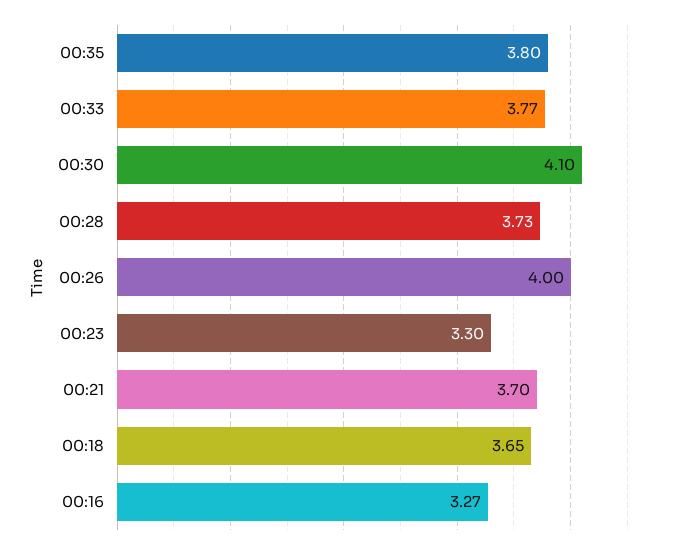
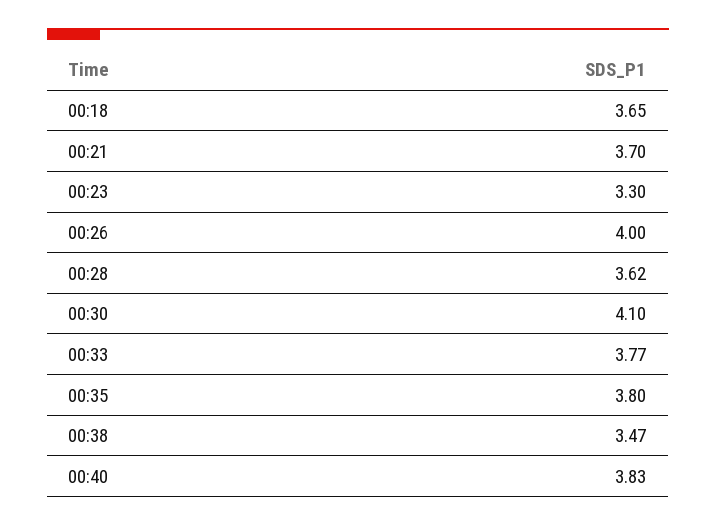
00:28: 3.73 -> 3.62
00:16: 3.27 -> none
00:38: none -> 3.47
00:40: none -> 3.83

